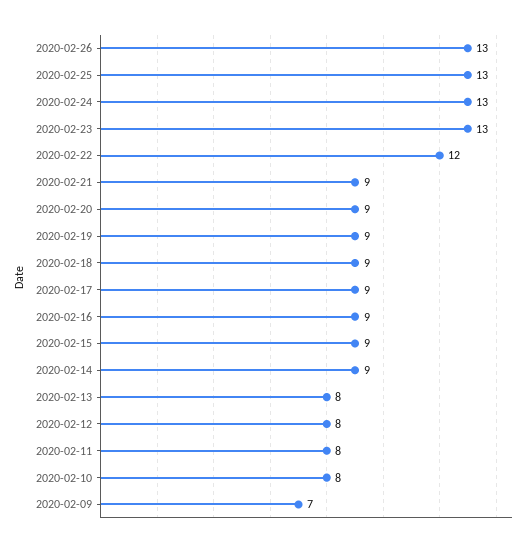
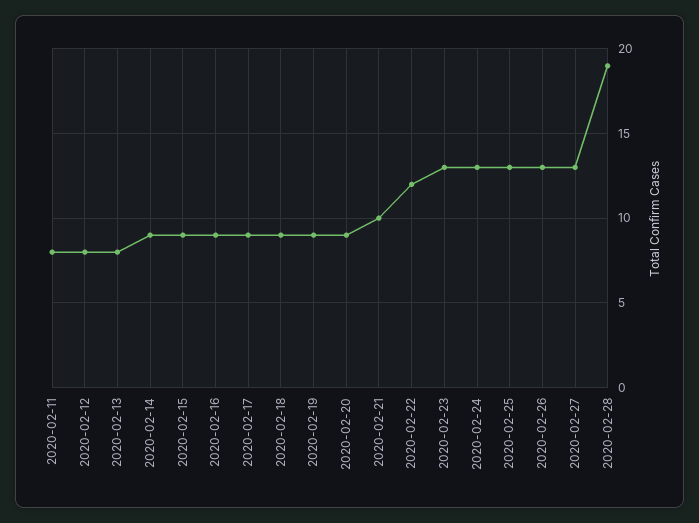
2020-02-21: 9 -> 10
2020-02-10: 8 -> none
2020-02-09: 7 -> none
2020-02-27: none -> 13
2020-02-28: none -> 19

